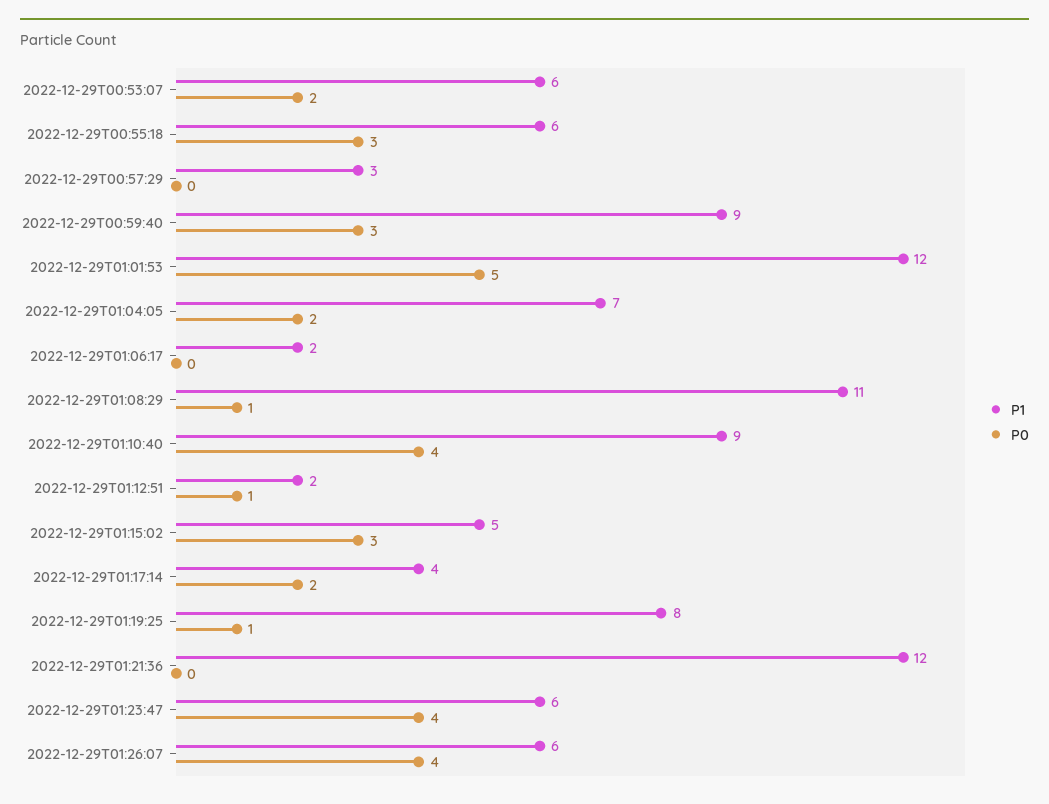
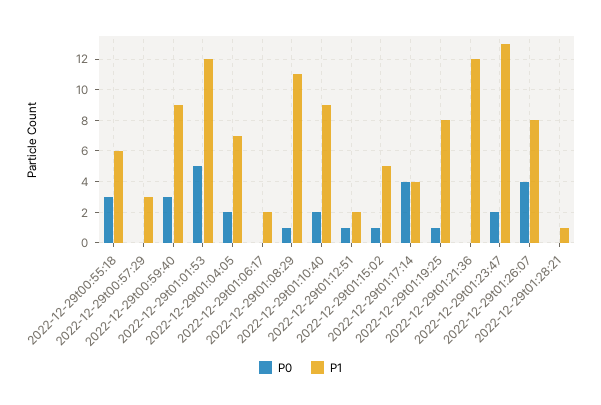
P1, 2022-12-29T00:53:07: 6 -> none
P0, 2022-12-29T00:53:07: 2 -> none
P0, 2022-12-29T01:10:40: 4 -> 2
P0, 2022-12-29T01:15:02: 3 -> 1
P0, 2022-12-29T01:17:14: 2 -> 4
P1, 2022-12-29T01:23:47: 6 -> 13
P0, 2022-12-29T01:23:47: 4 -> 2
P1, 2022-12-29T01:26:07: 6 -> 8
P0, 2022-12-29t01:28:21: none -> 0
P1, 2022-12-29t01:28:21: none -> 1

